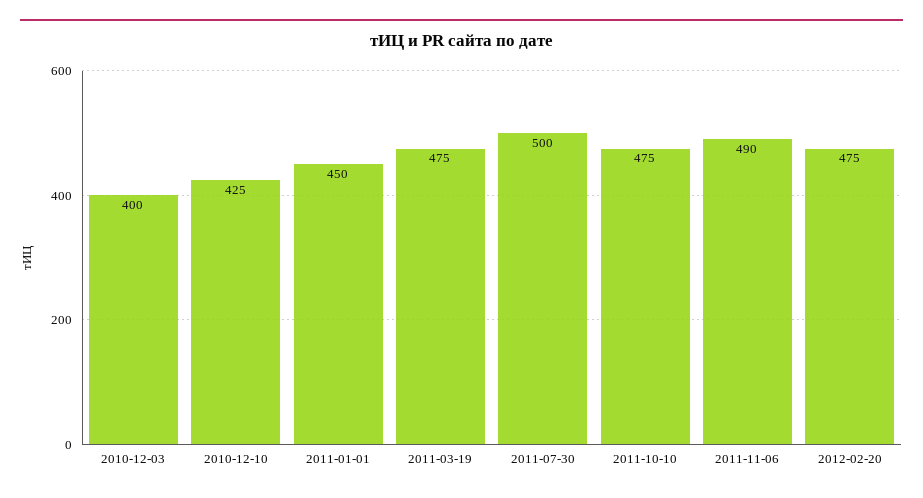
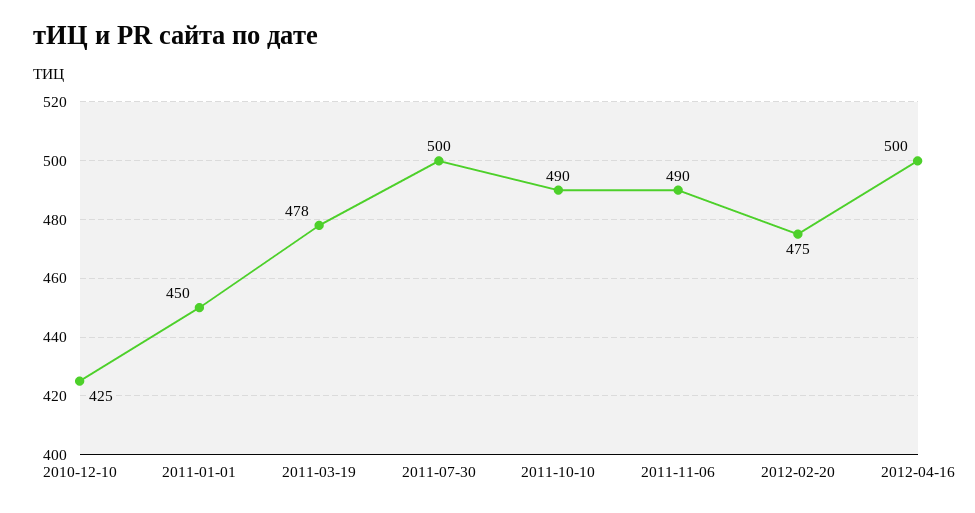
2010-12-03: 400 -> none
2011-03-19: 475 -> 478
2011-10-10: 475 -> 490
2012-04-16: none -> 500

